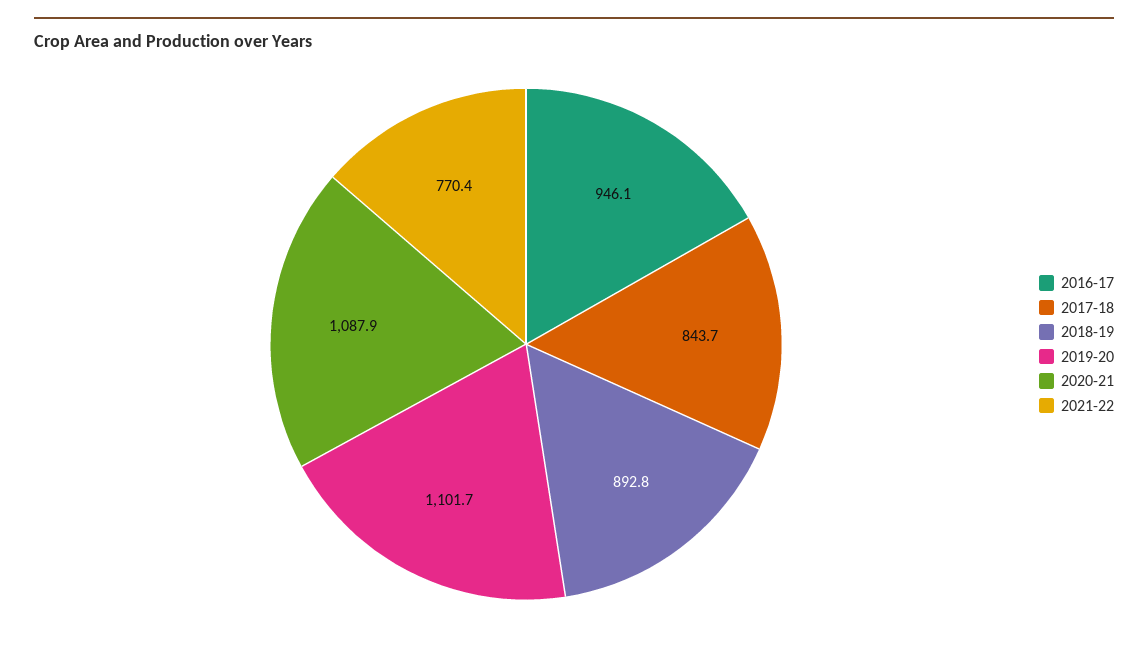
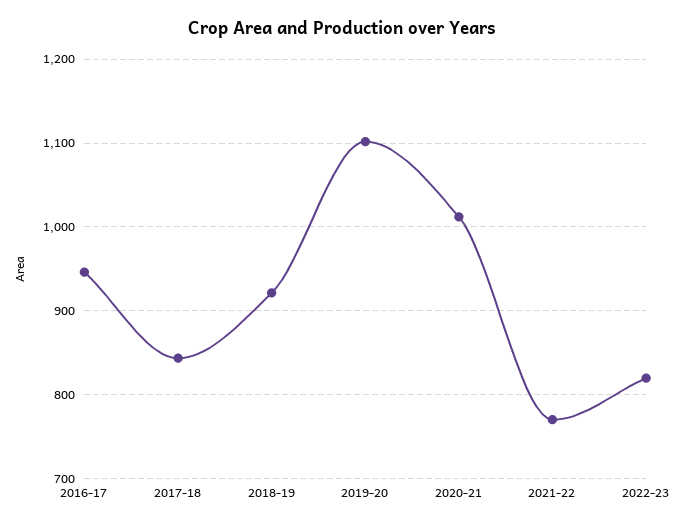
2018-19: 892.8 -> 920
2020-21: 1087.9 -> 1010
2022-23: none -> 820

